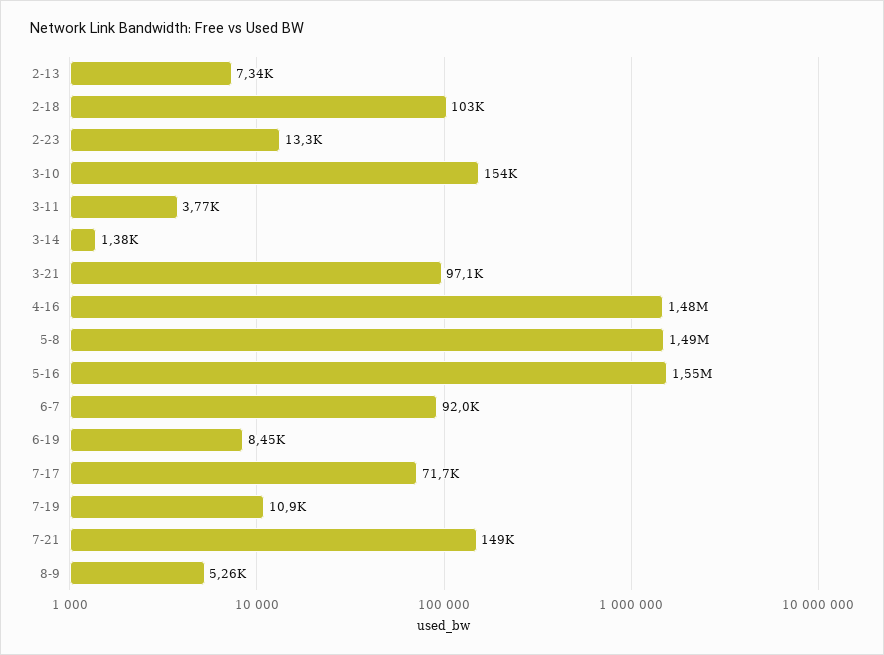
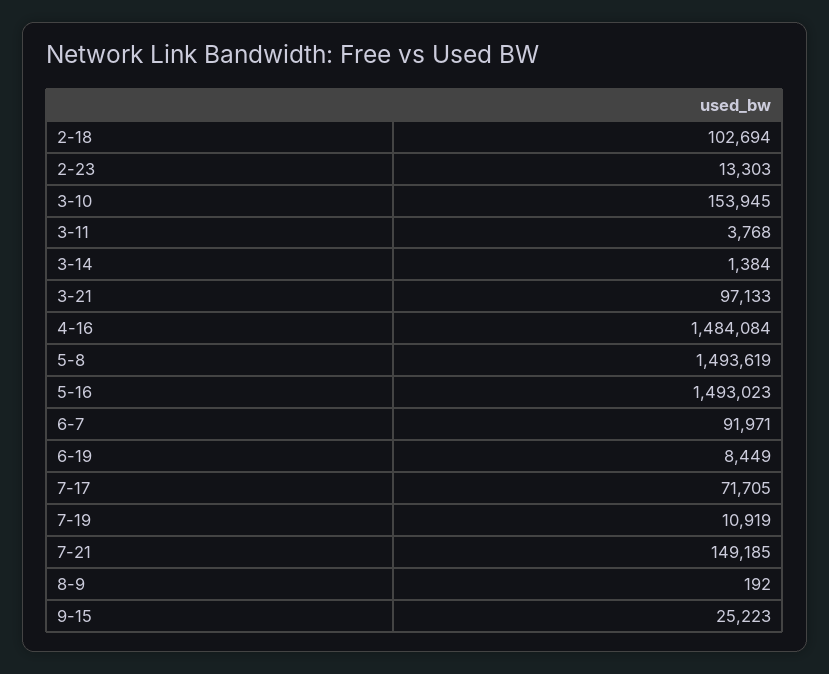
2-13: 7340 -> none
5-16: 1550000 -> 1493023
8-9: 5260 -> 192
9-15: none -> 25223

